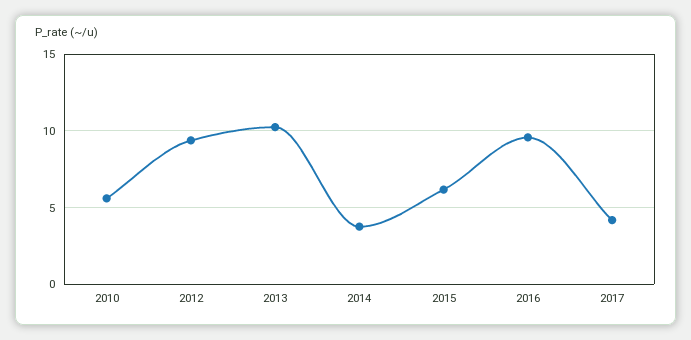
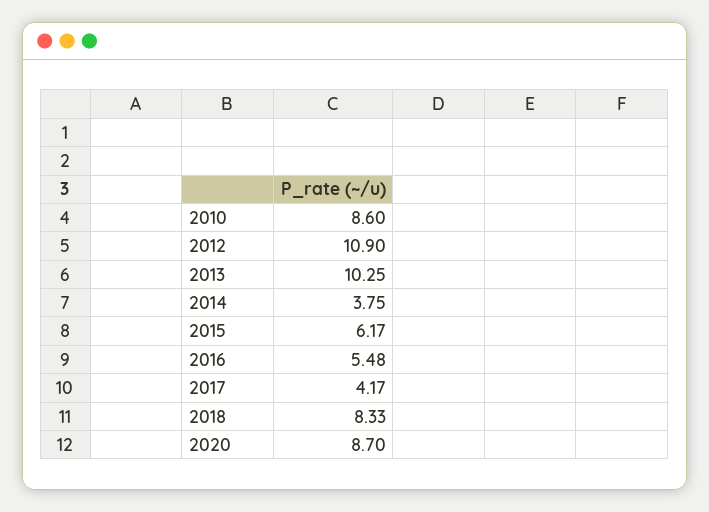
2010: 5.5 -> 8.6
2012: 9.5 -> 10.9
2016: 9.5 -> 5.48
2018: none -> 8.33
2020: none -> 8.7

